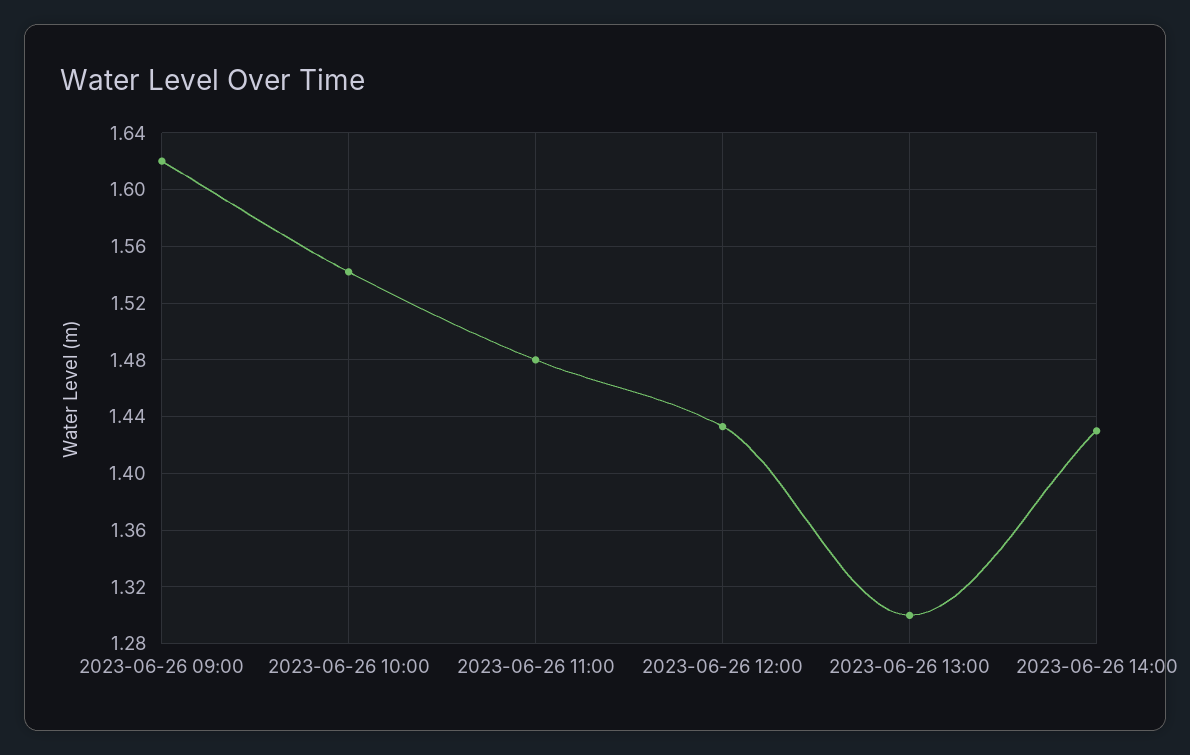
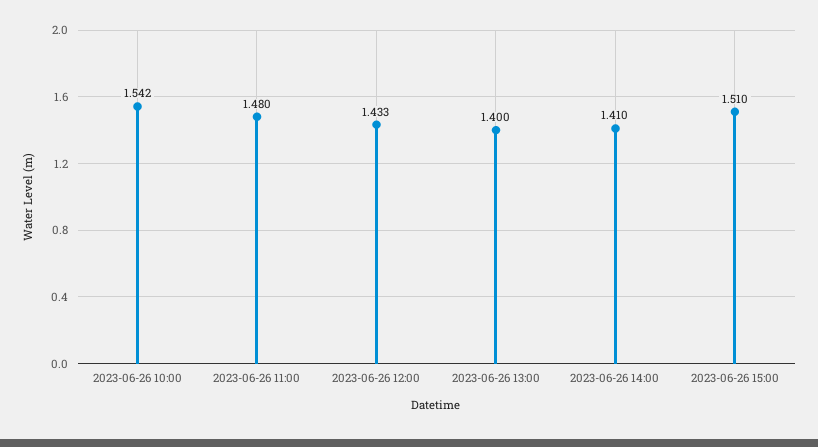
2023-06-26 09:00: 1.62 -> none
2023-06-26 13:00: 1.3 -> 1.4
2023-06-26 14:00: 1.43 -> 1.41
2023-06-26 15:00: none -> 1.51

